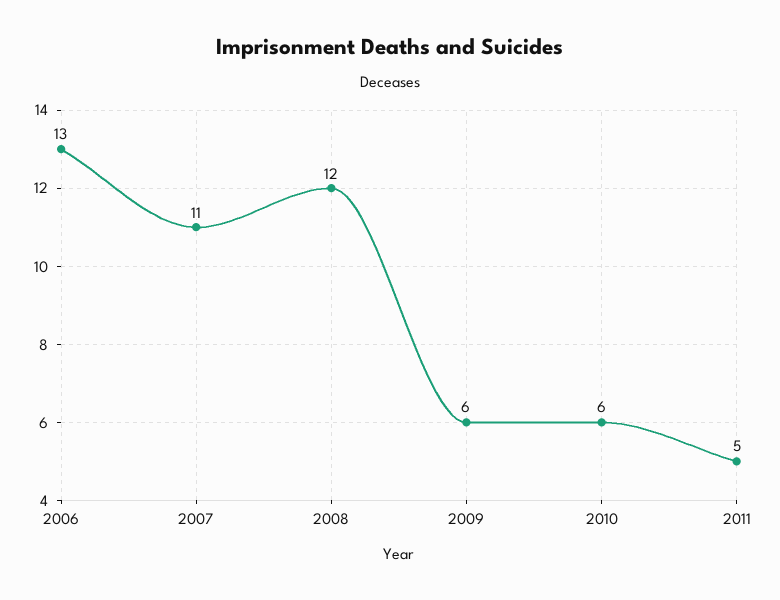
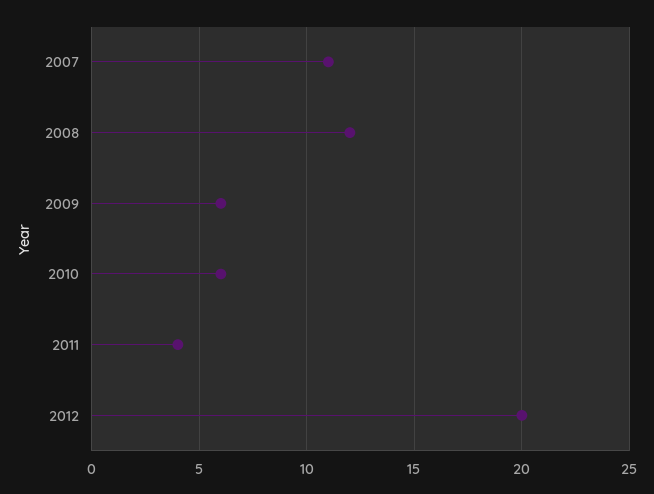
2006: 13 -> none
2011: 5 -> 4
2012: none -> 20

